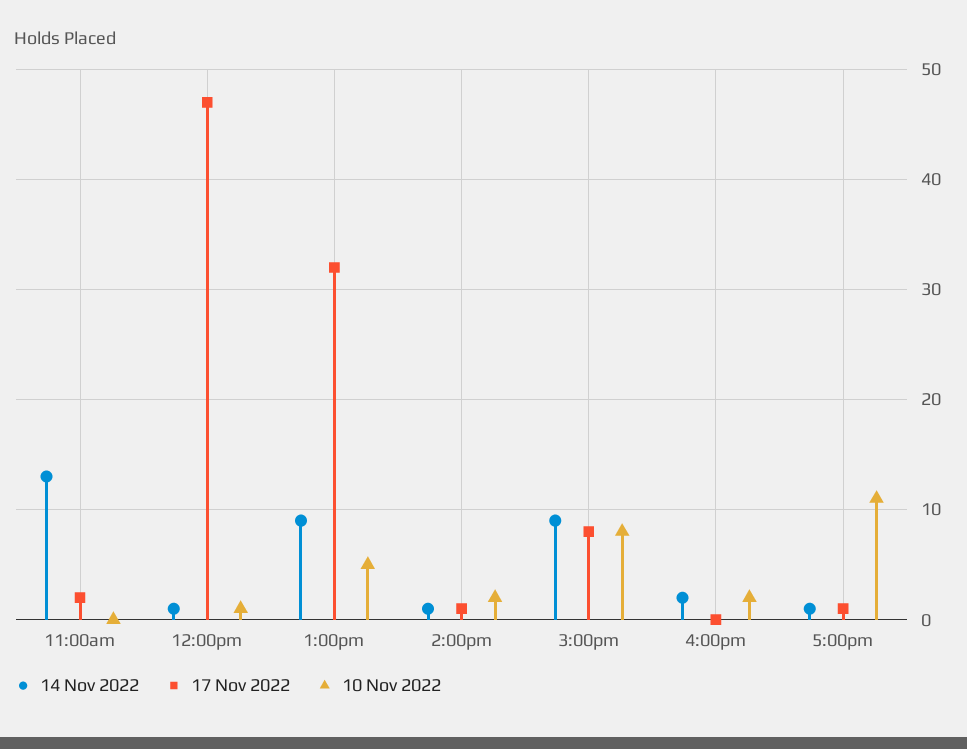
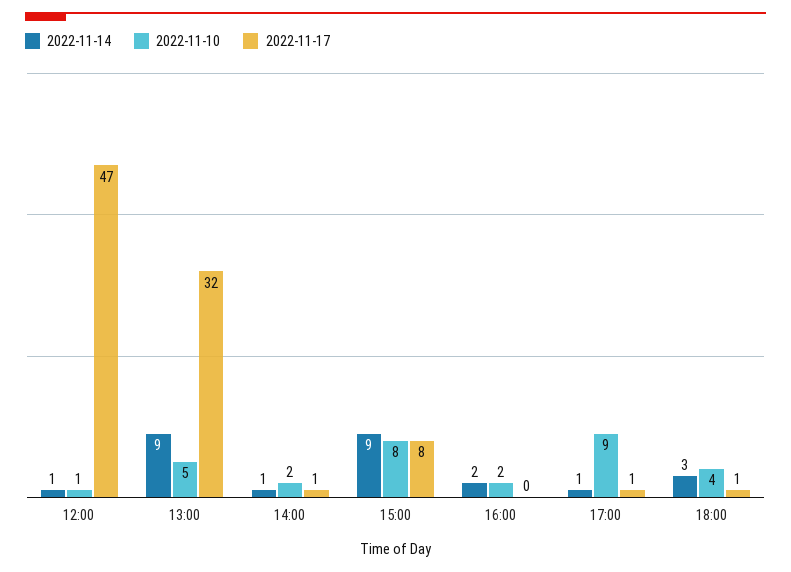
14 Nov 2022, 11:00am: 13 -> none
17 Nov 2022, 11:00am: 2 -> none
10 Nov 2022, 11:00am: 0 -> none
10 Nov 2022, 5:00pm: 11 -> 9
14 Nov 2022, 18:00: none -> 3
10 Nov 2022, 18:00: none -> 4
17 Nov 2022, 18:00: none -> 1

